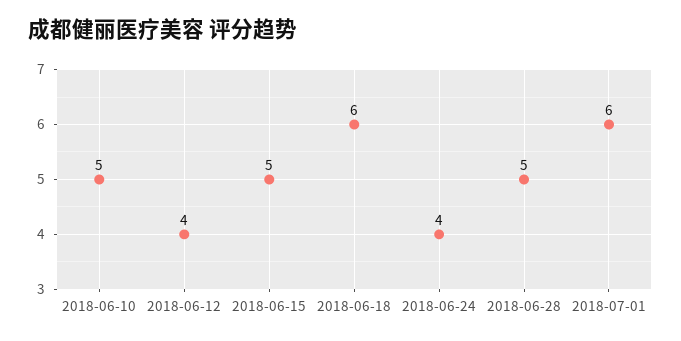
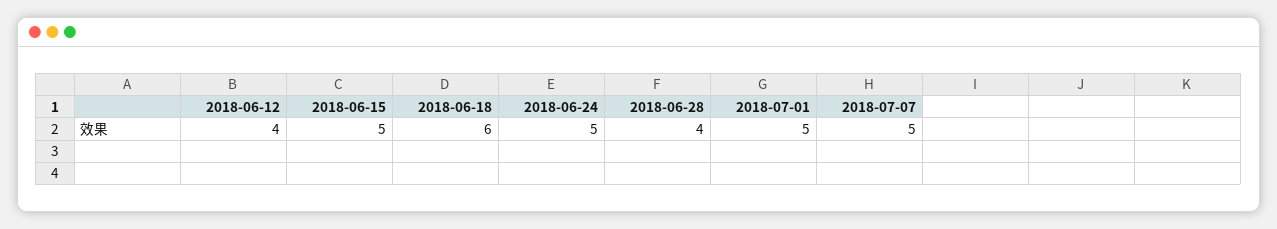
2018-06-10: 5 -> none
2018-06-24: 4 -> 5
2018-06-28: 5 -> 4
2018-07-01: 6 -> 5
2018-07-07: none -> 5

